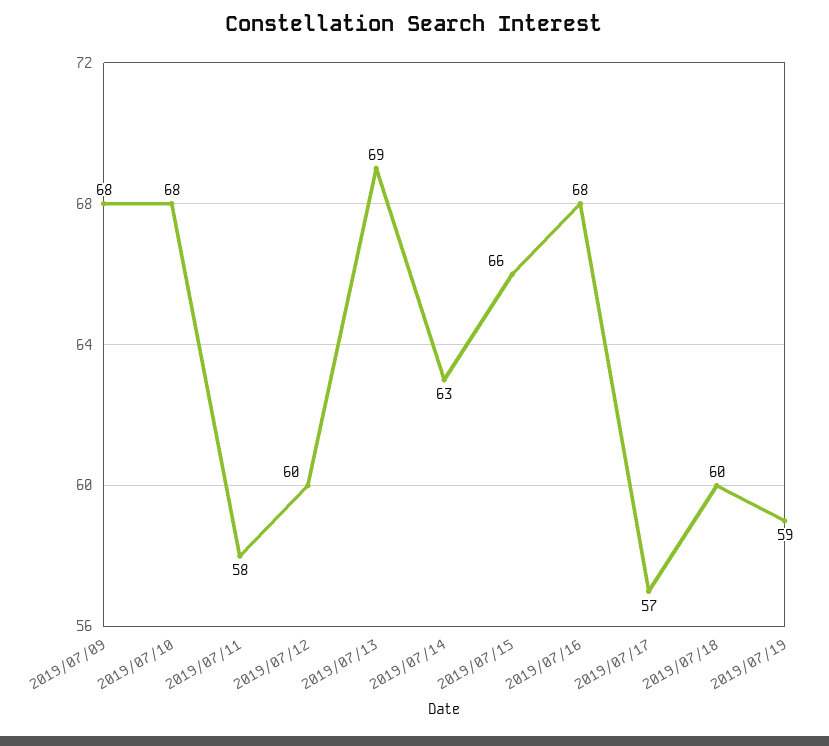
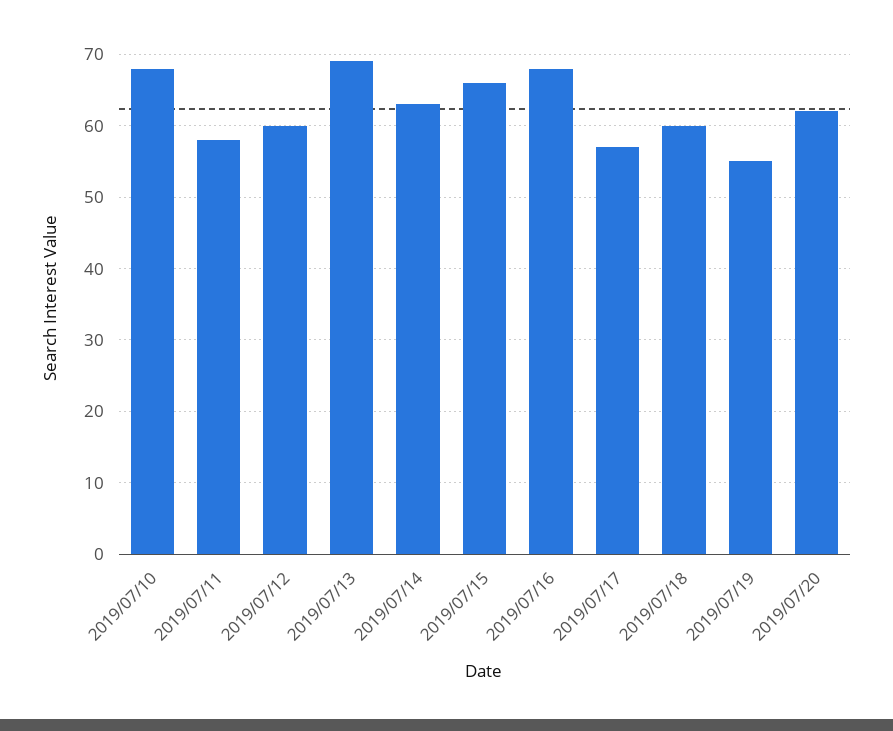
2019/07/09: 68 -> none
2019/07/19: 59 -> 55
2019/07/20: none -> 62

